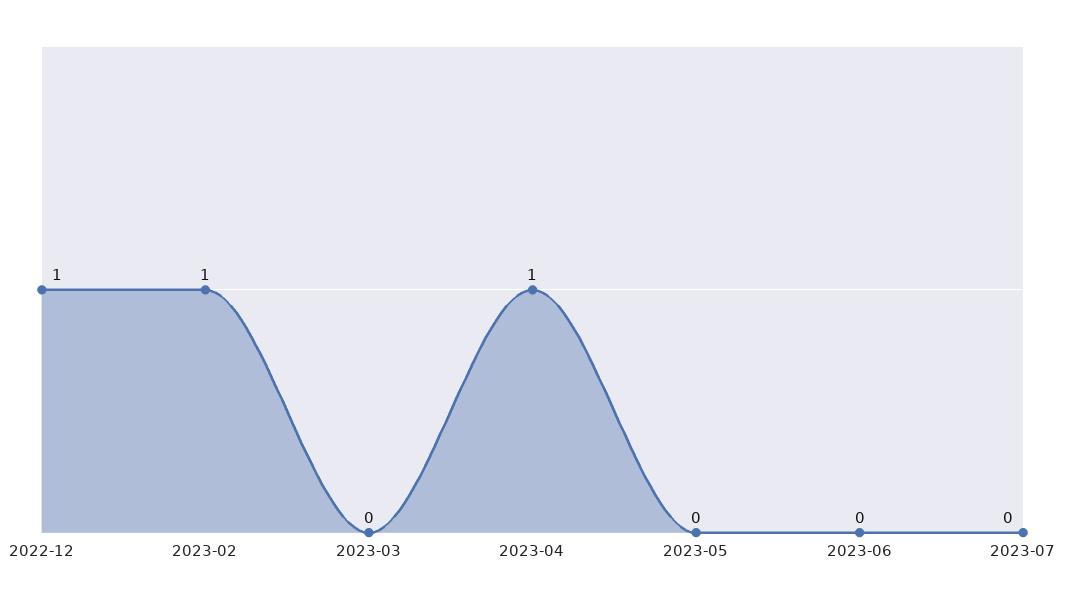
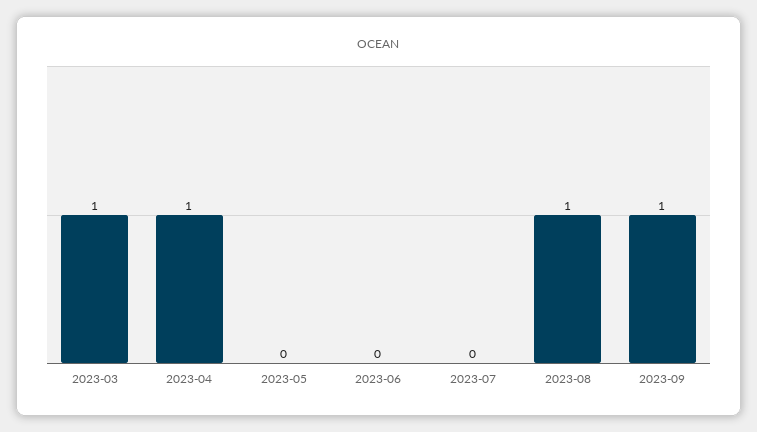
2022-12: 1 -> none
2023-02: 1 -> none
2023-03: 0 -> 1
2023-08: none -> 1
2023-09: none -> 1

